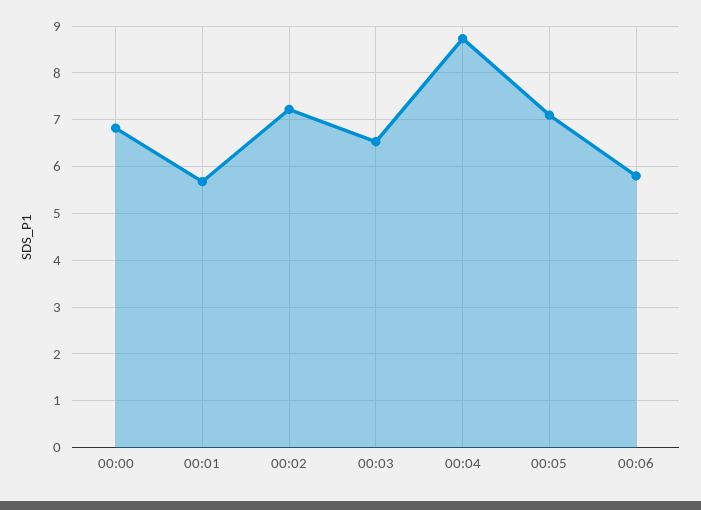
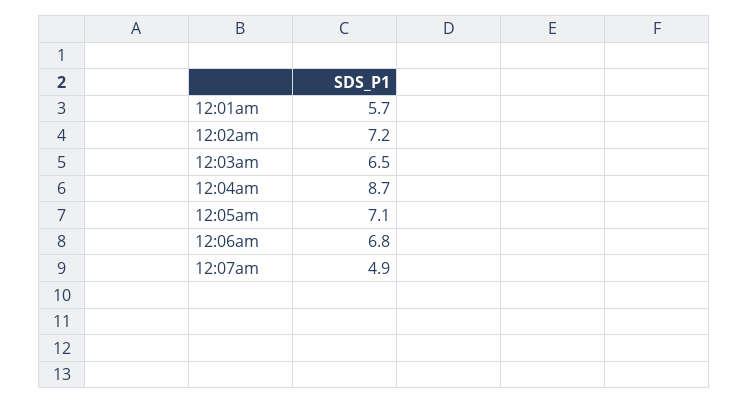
00:00: 6.8 -> none
00:06: 5.8 -> 6.8
12:07am: none -> 4.9

